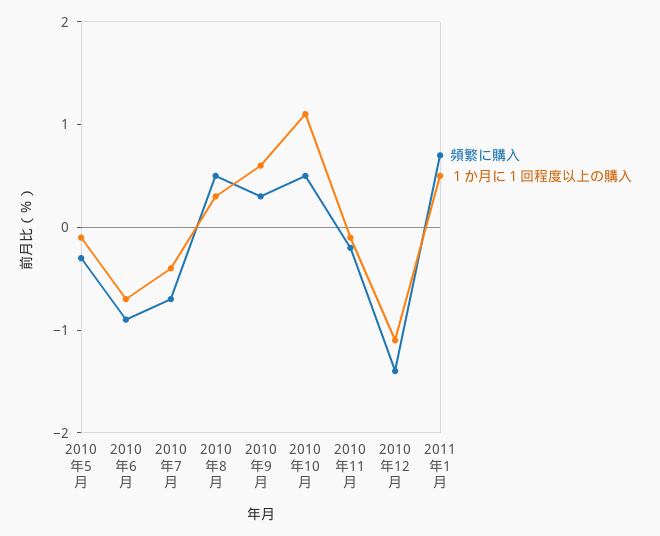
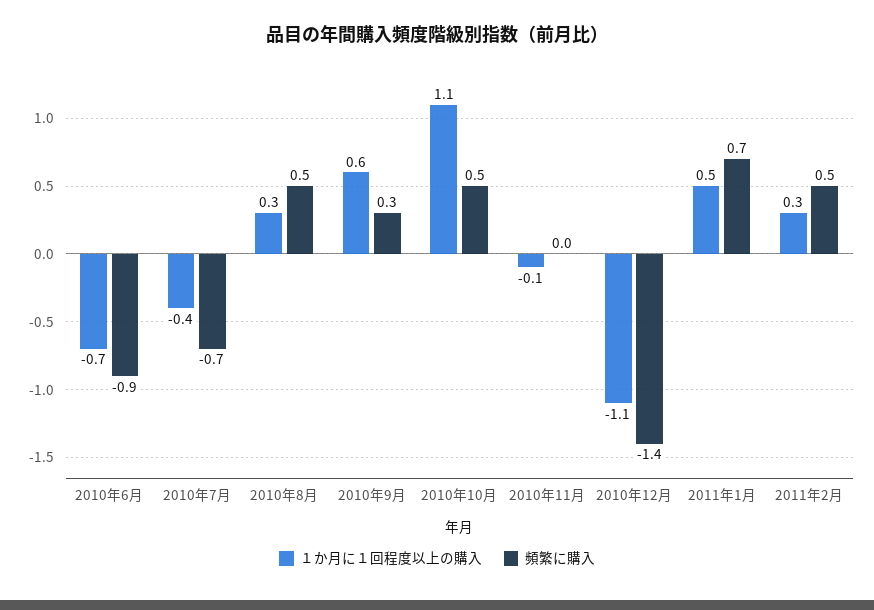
頻繁に購入, 2010年5月: -0.3 -> none
１か月に１回程度以上の購入, 2010年5月: -0.1 -> none
頻繁に購入, 2010年11月: -0.2 -> 0
１か月に１回程度以上の購入, 2011年2月: none -> 0.3
頻繁に購入, 2011年2月: none -> 0.5

